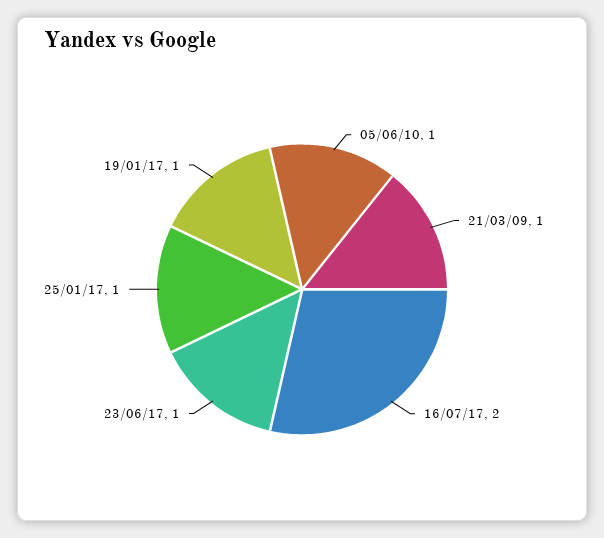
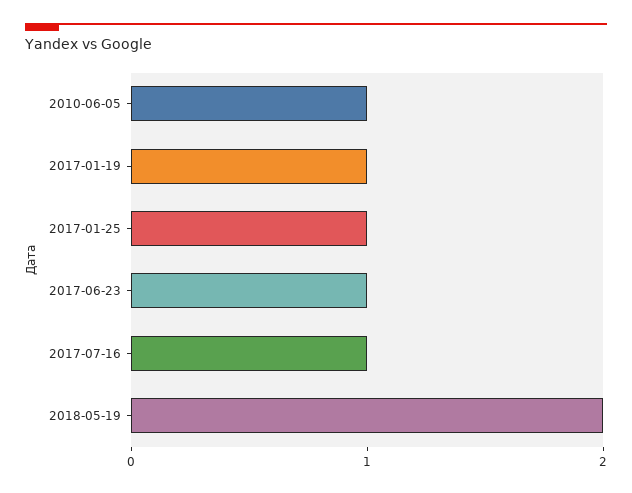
21/03/09: 1 -> none
16/07/17: 2 -> 1
2018-05-19: none -> 2

